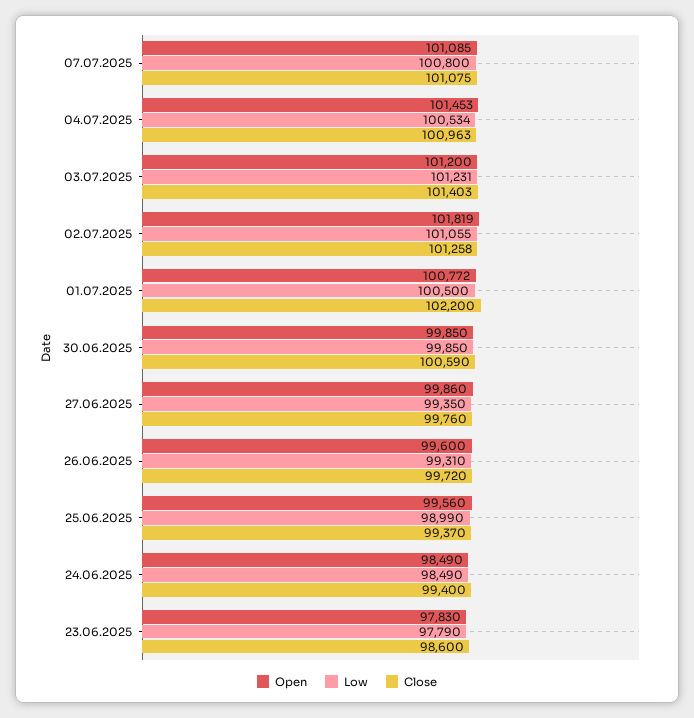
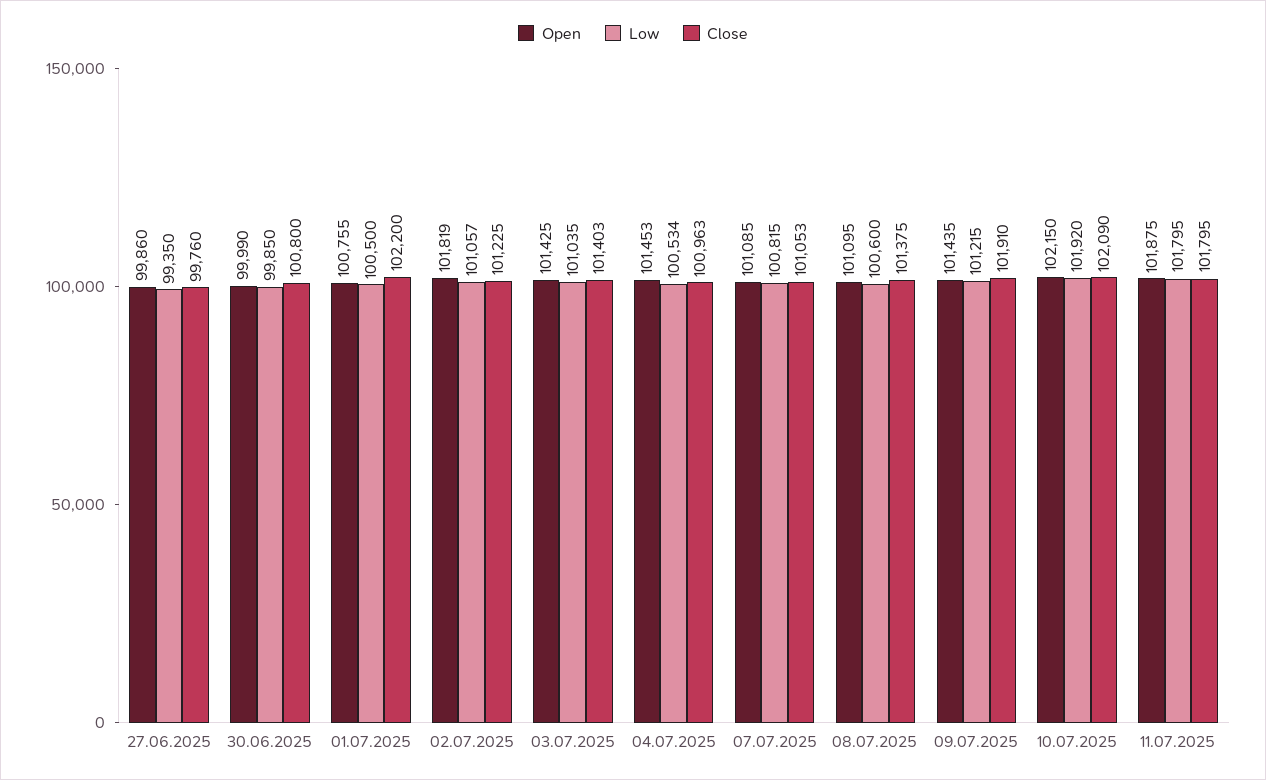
Low, 07.07.2025: 100800 -> 100815
Close, 07.07.2025: 101075 -> 101053
Open, 03.07.2025: 101200 -> 101425
Low, 03.07.2025: 101231 -> 101035
Low, 02.07.2025: 101055 -> 101057
Close, 02.07.2025: 101258 -> 101225
Open, 01.07.2025: 100772 -> 100755
Open, 30.06.2025: 99850 -> 99990
Close, 30.06.2025: 100590 -> 100800
Open, 26.06.2025: 99600 -> none
Low, 26.06.2025: 99310 -> none
Close, 26.06.2025: 99720 -> none
Open, 25.06.2025: 99560 -> none
Low, 25.06.2025: 98990 -> none
Close, 25.06.2025: 99370 -> none
Open, 24.06.2025: 98490 -> none
Low, 24.06.2025: 98490 -> none
Close, 24.06.2025: 99400 -> none
Open, 23.06.2025: 97830 -> none
Low, 23.06.2025: 97790 -> none
Close, 23.06.2025: 98600 -> none
Open, 08.07.2025: none -> 101095
Low, 08.07.2025: none -> 100600
Close, 08.07.2025: none -> 101375
Open, 09.07.2025: none -> 101435
Low, 09.07.2025: none -> 101215
Close, 09.07.2025: none -> 101910
Open, 10.07.2025: none -> 102150
Low, 10.07.2025: none -> 101920
Close, 10.07.2025: none -> 102090
Open, 11.07.2025: none -> 101875
Low, 11.07.2025: none -> 101795
Close, 11.07.2025: none -> 101795

